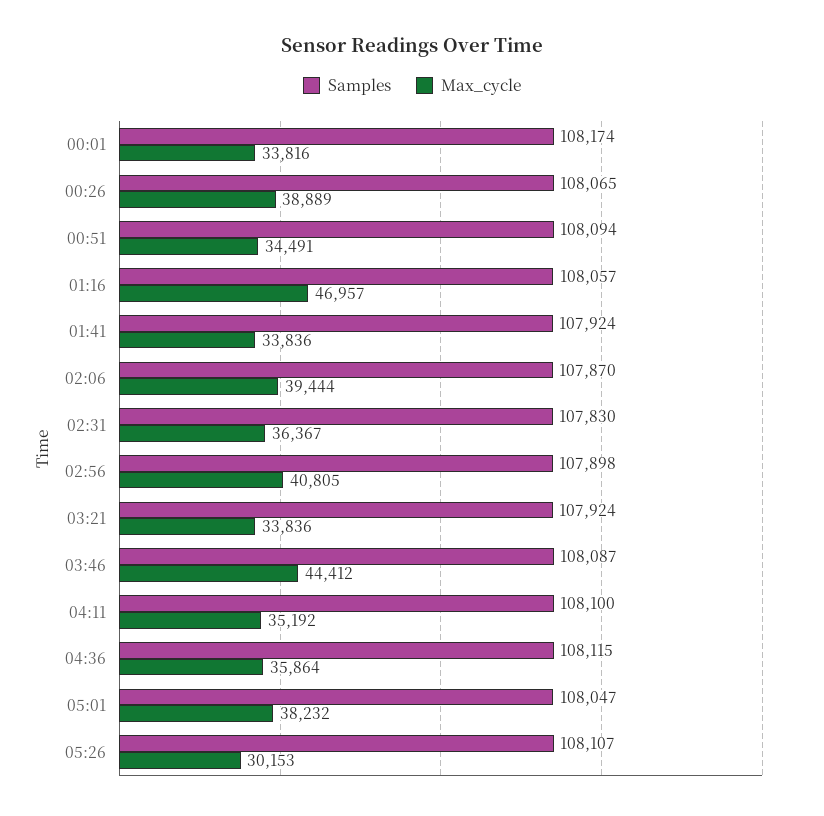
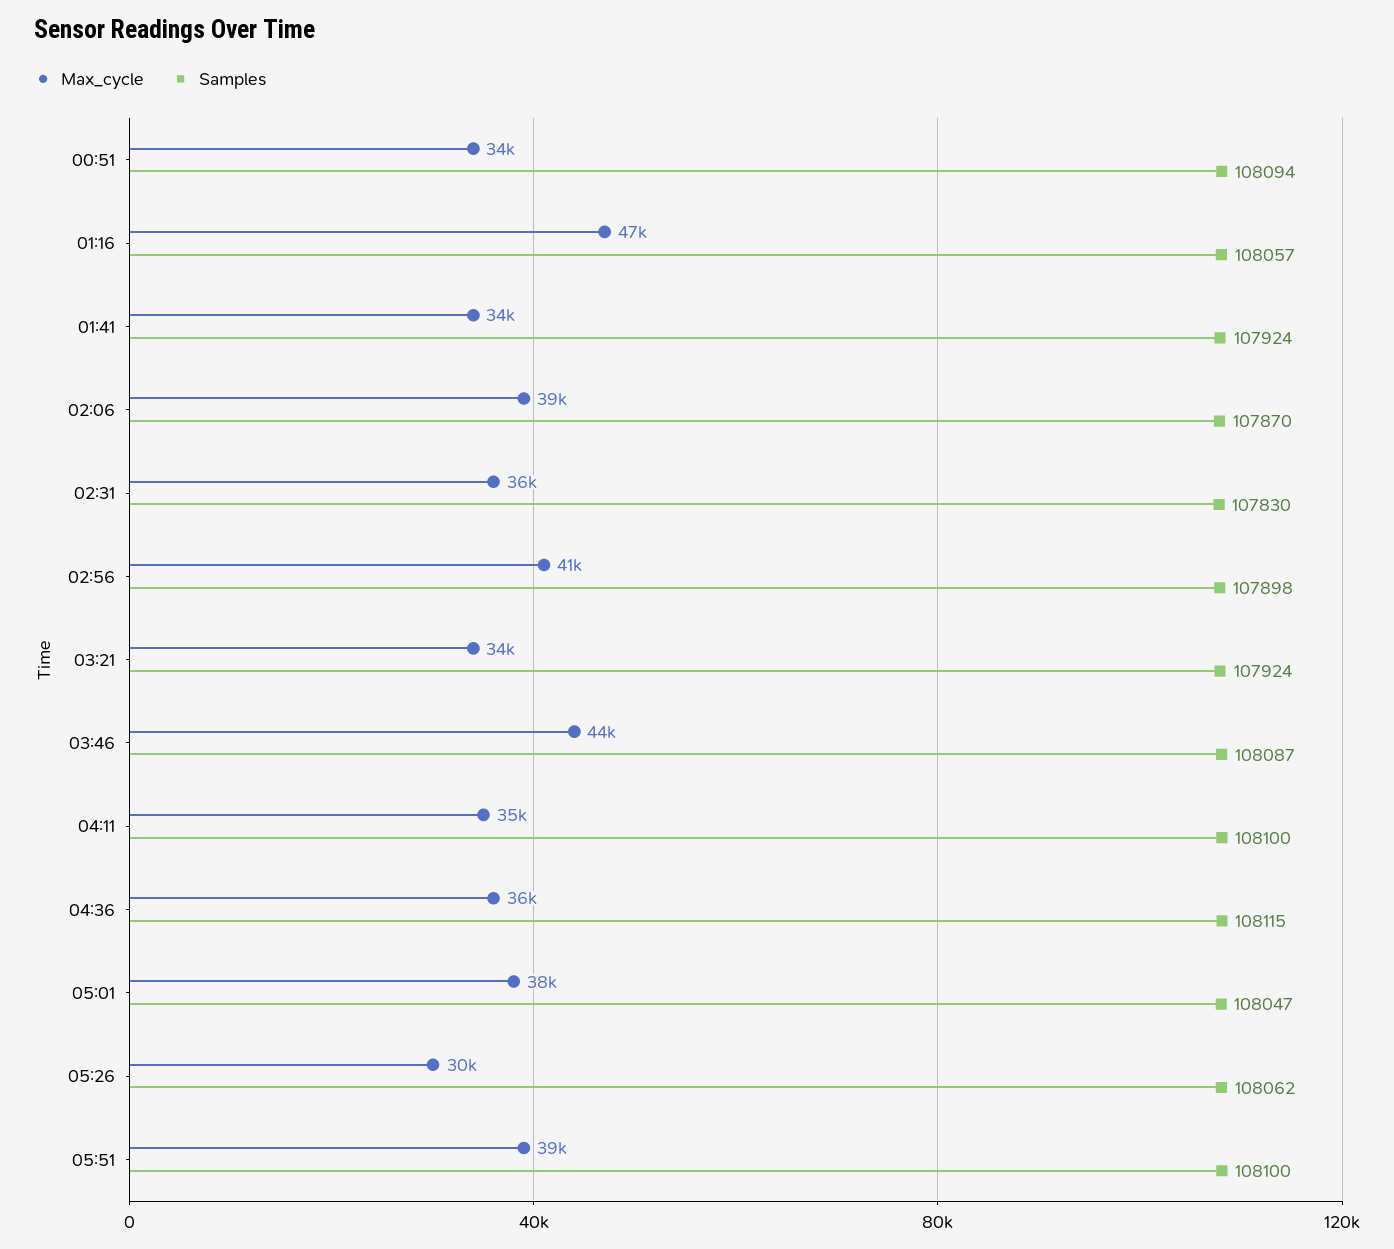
Samples, 00:01: 108174 -> none
Max_cycle, 00:01: 33816 -> none
Samples, 00:26: 108065 -> none
Max_cycle, 00:26: 38889 -> none
Samples, 05:26: 108107 -> 108062
Max_cycle, 05:51: none -> 39000
Samples, 05:51: none -> 108100

